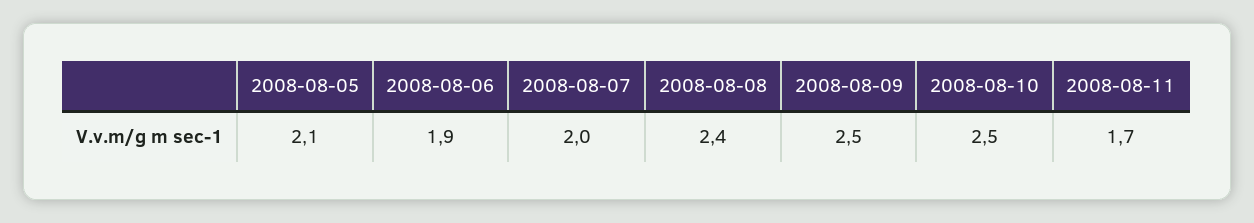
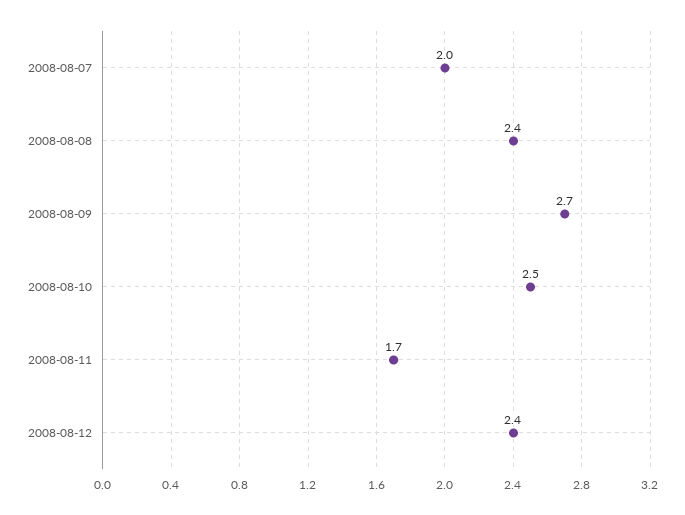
2008-08-05: 2.1 -> none
2008-08-06: 1.9 -> none
2008-08-09: 2.5 -> 2.7
2008-08-12: none -> 2.4

